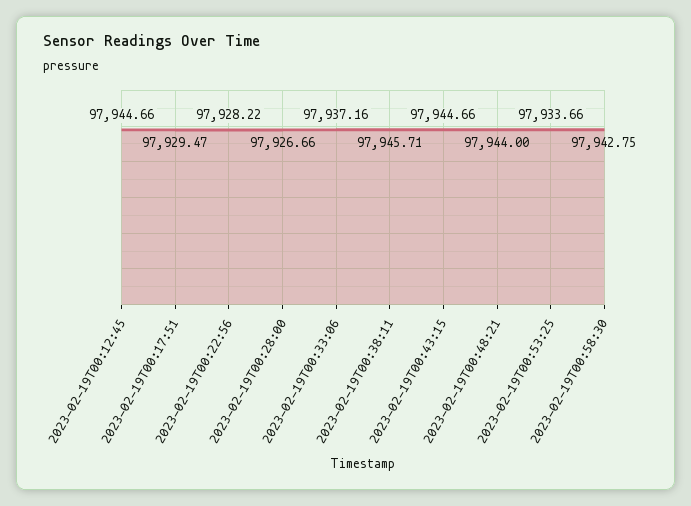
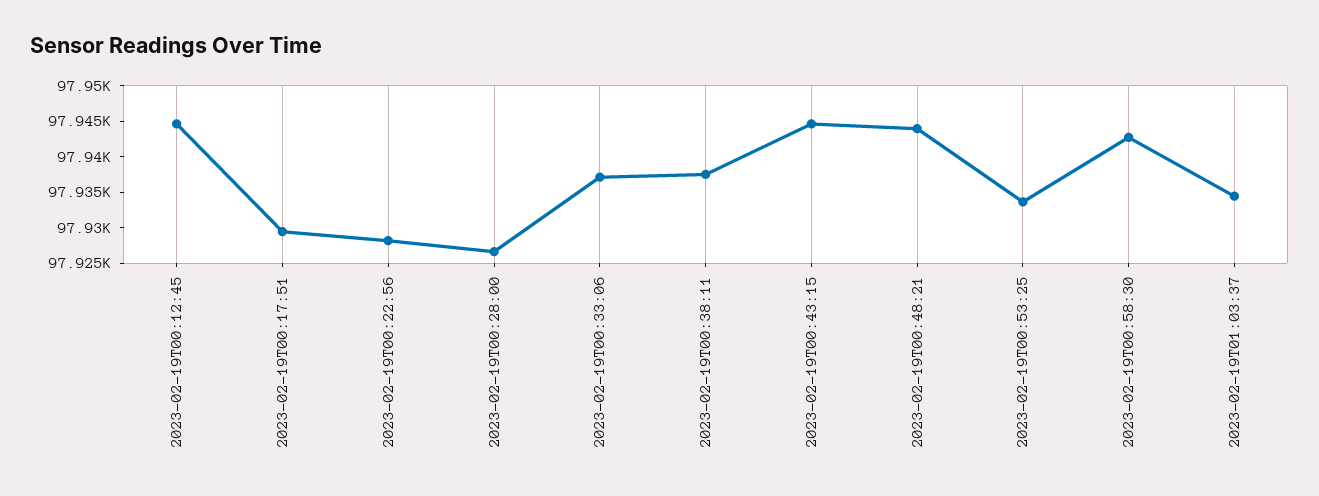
2023-02-19T00:38:11: 97945.71 -> 97937.5
2023-02-19T01:03:37: none -> 97935

